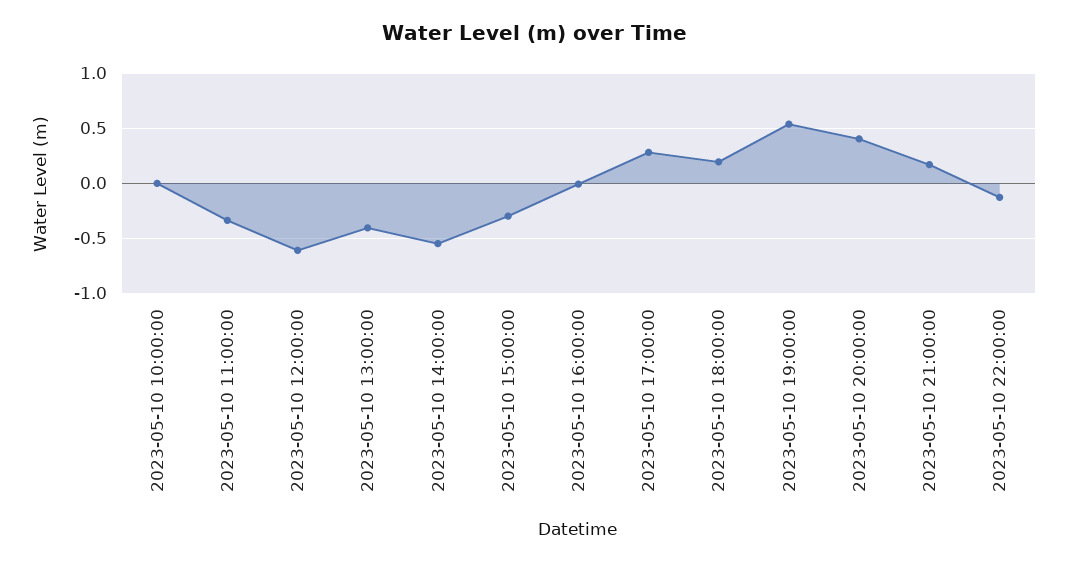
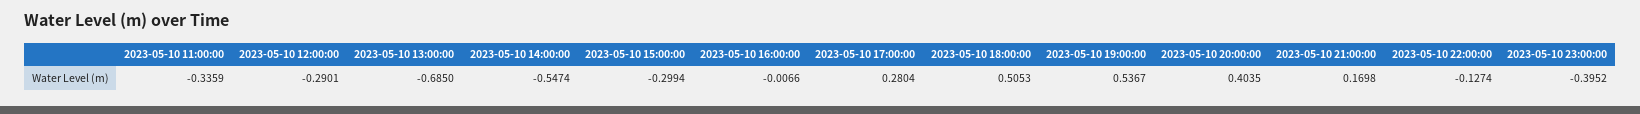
2023-05-10 10:00:00: 0 -> none
2023-05-10 12:00:00: -0.6 -> -0.2901
2023-05-10 13:00:00: -0.4 -> -0.685
2023-05-10 18:00:00: 0.2 -> 0.5053
2023-05-10 23:00:00: none -> -0.3952

